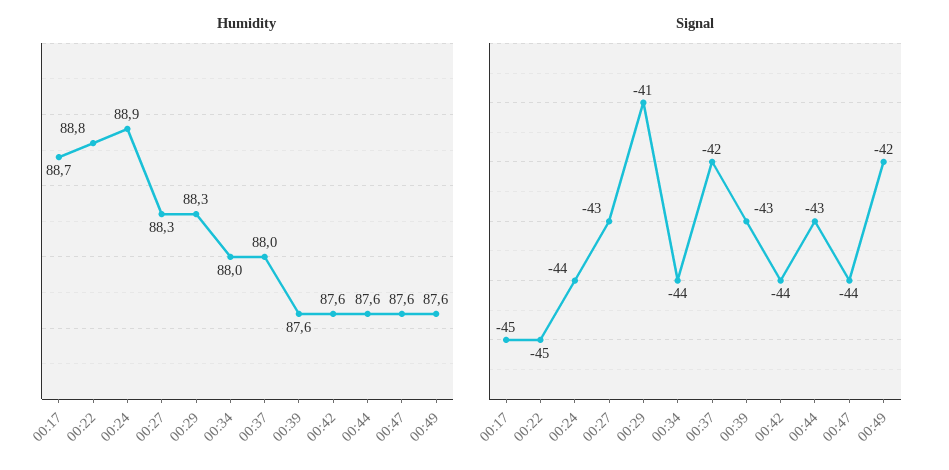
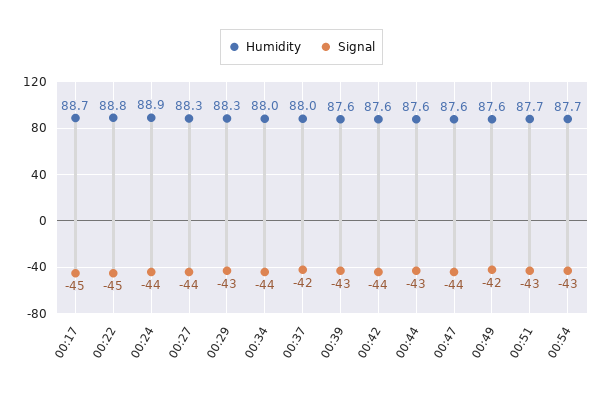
Signal, 00:27: -43 -> -44
Signal, 00:29: -41 -> -43
Humidity, 00:51: none -> 87.7
Signal, 00:51: none -> -43
Humidity, 00:54: none -> 87.7
Signal, 00:54: none -> -43

